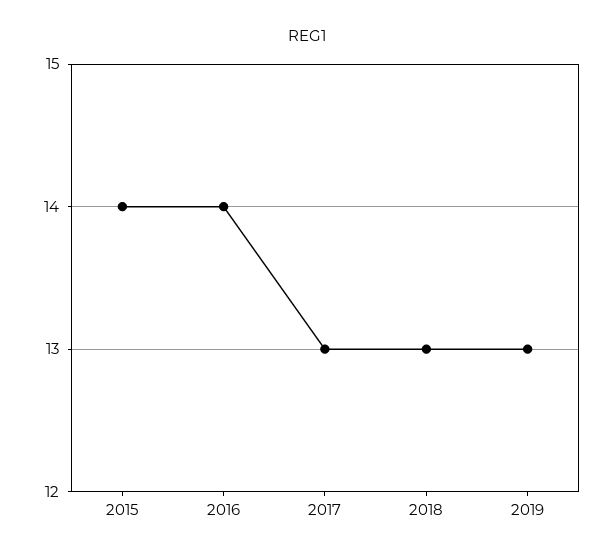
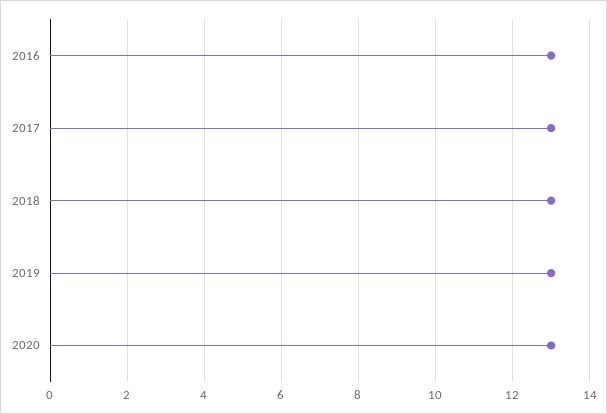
2015: 14 -> none
2016: 14 -> 13
2020: none -> 13

